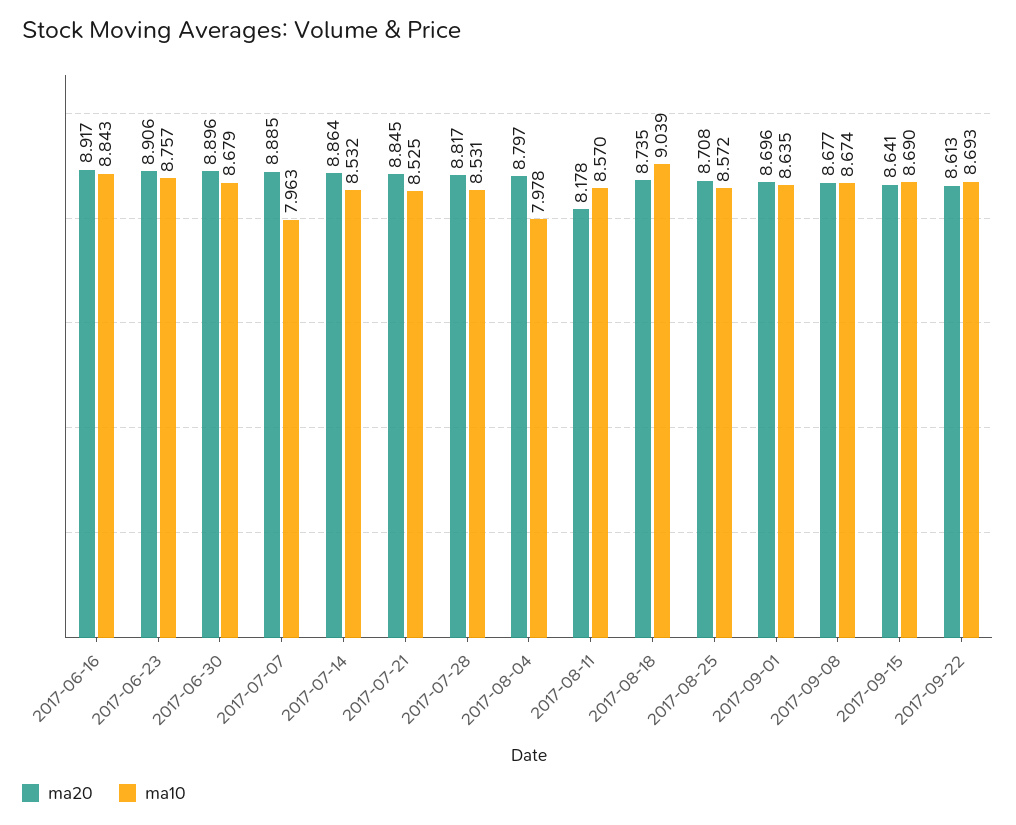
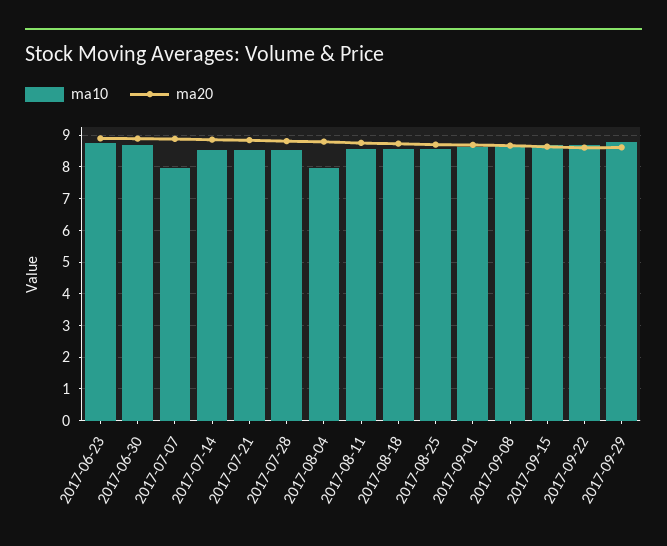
ma20, 2017-06-16: 8.917 -> none
ma10, 2017-06-16: 8.843 -> none
ma20, 2017-08-11: 8.178 -> 8.8
ma10, 2017-08-18: 9.039 -> 8.6
ma10, 2017-09-29: none -> 8.8
ma20, 2017-09-29: none -> 8.6

